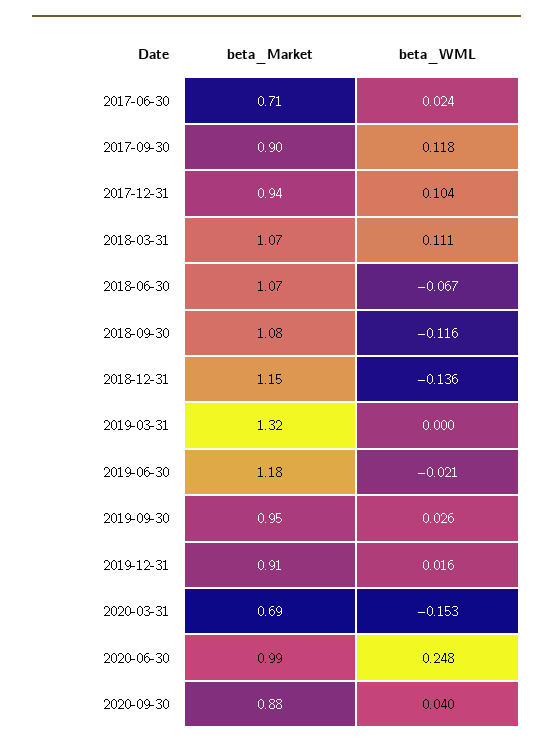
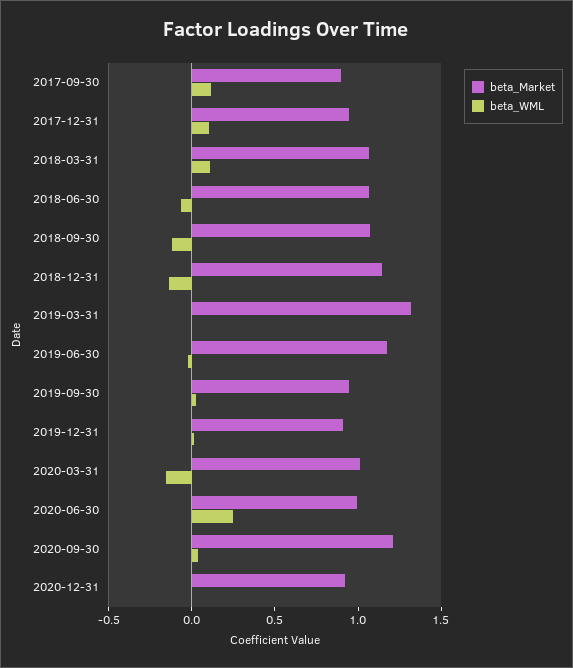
beta_Market, 2017-06-30: 0.71 -> none
beta_WML, 2017-06-30: 0.024 -> none
beta_Market, 2020-03-31: 0.69 -> 1
beta_Market, 2020-09-30: 0.88 -> 1.2
beta_Market, 2020-12-31: none -> 0.9
beta_WML, 2020-12-31: none -> 0

